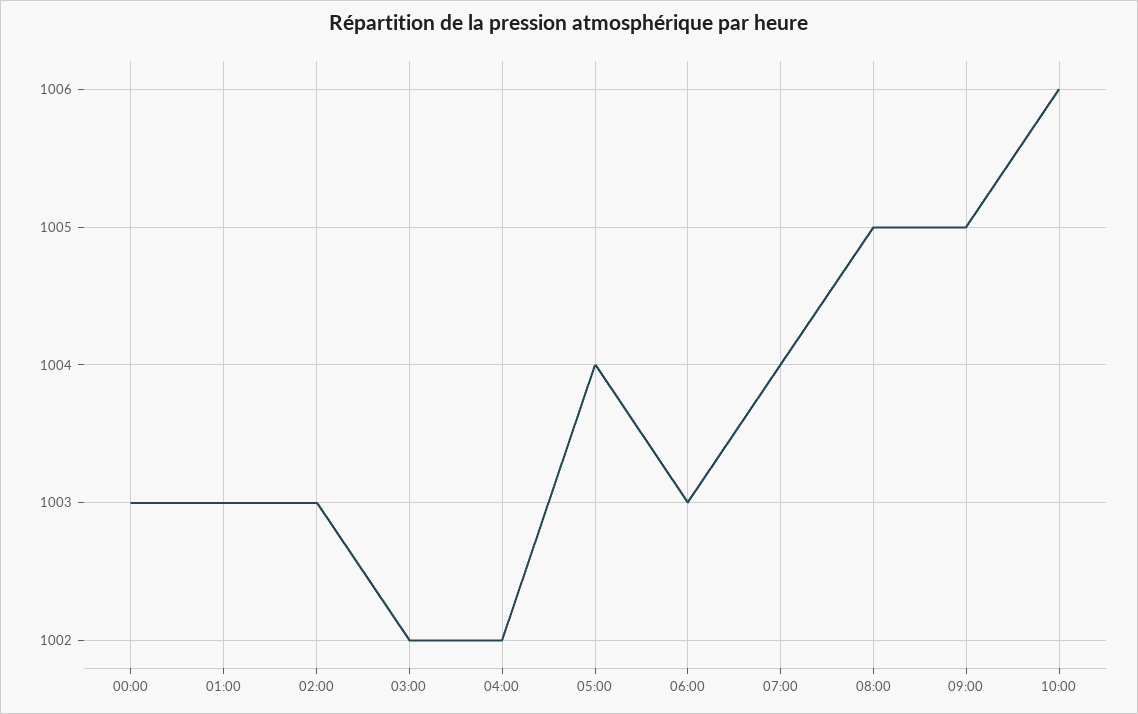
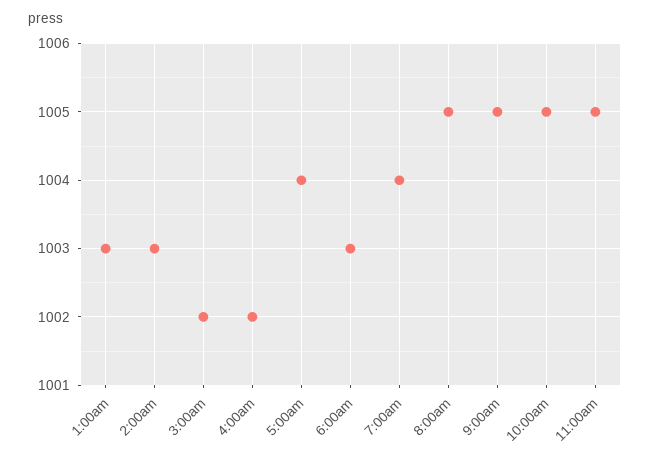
00:00: 1003 -> none
10:00: 1006 -> 1005
11:00am: none -> 1005

